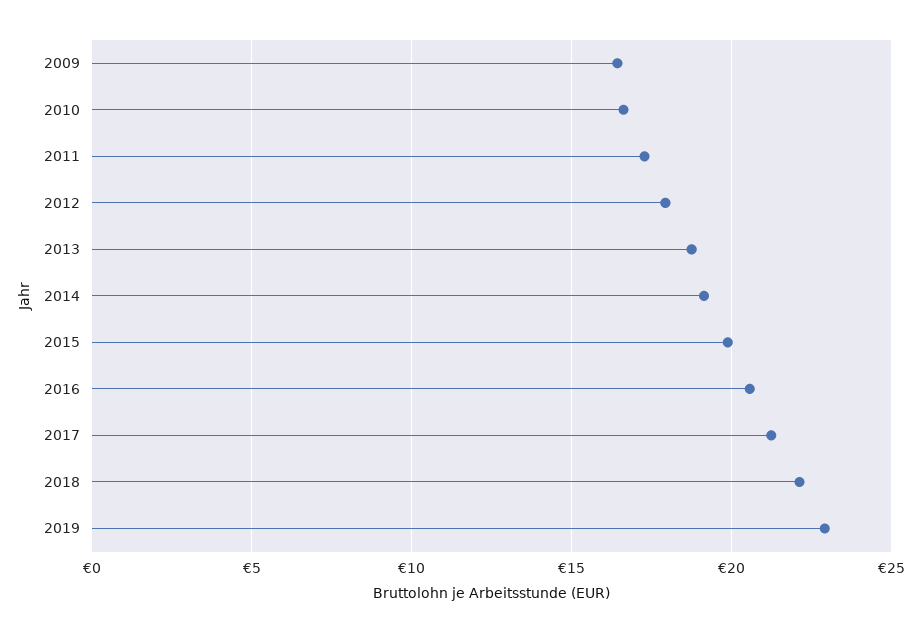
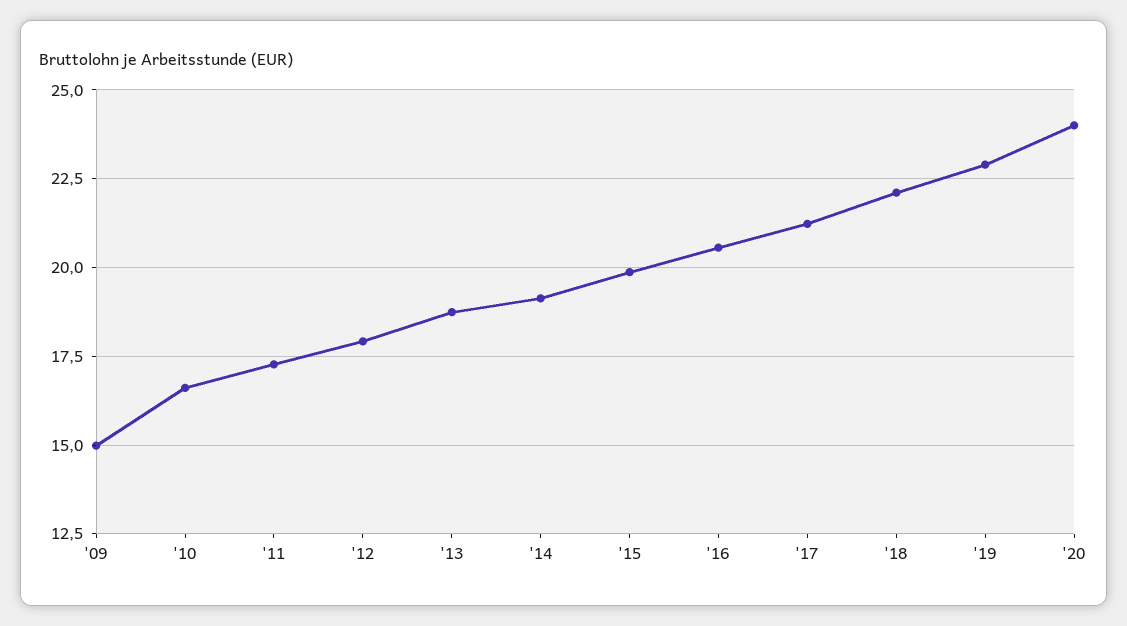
2009: 16.5 -> 15
'20: none -> 24

